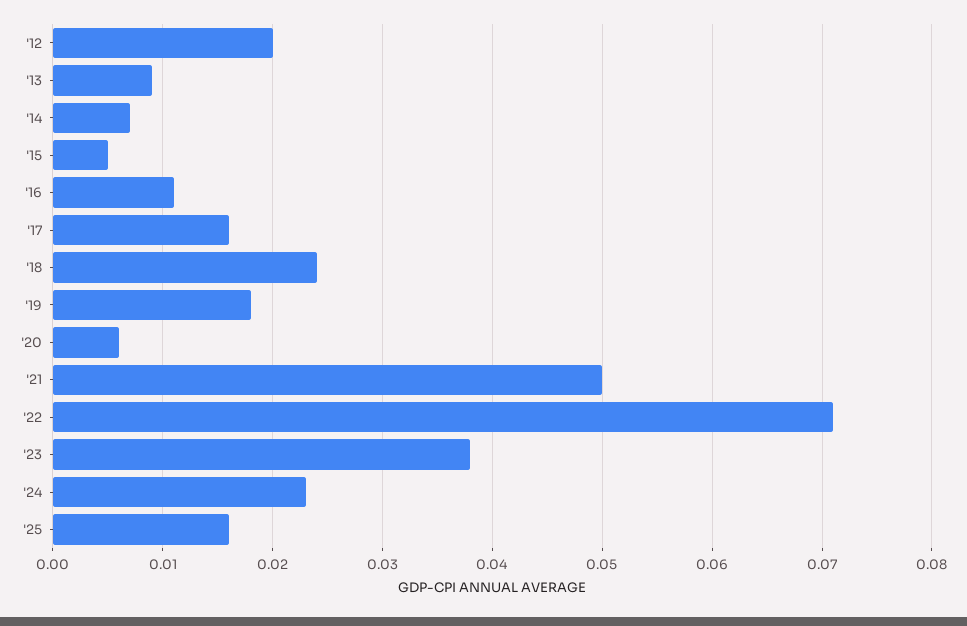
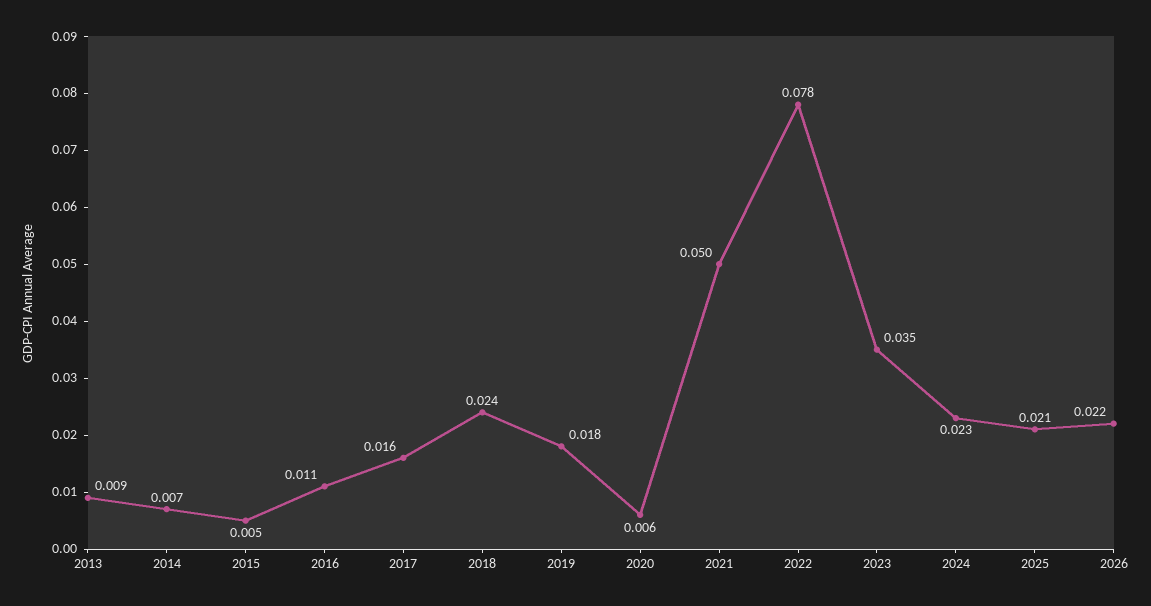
'12: 0.02 -> none
'22: 0.071 -> 0.078
'23: 0.038 -> 0.035
'25: 0.016 -> 0.021
2026: none -> 0.022

